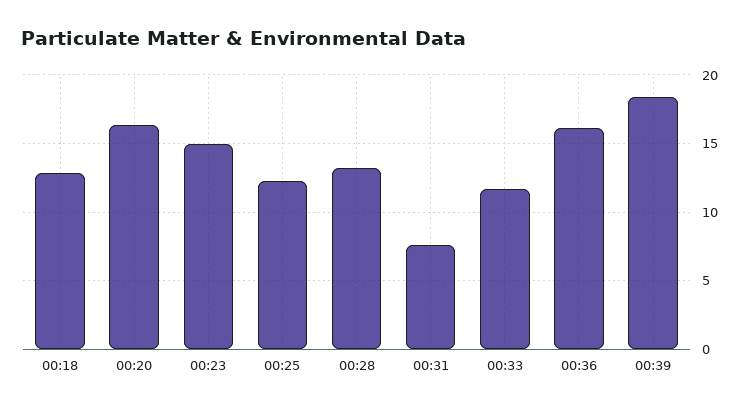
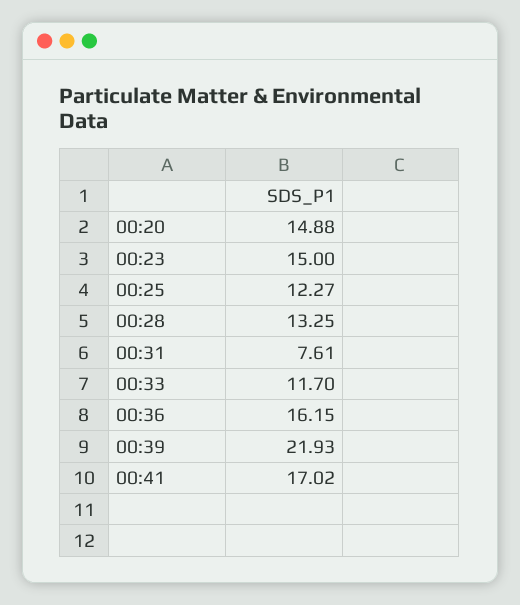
00:18: 13 -> none
00:20: 16.5 -> 14.88
00:39: 18.5 -> 21.93
00:41: none -> 17.02

